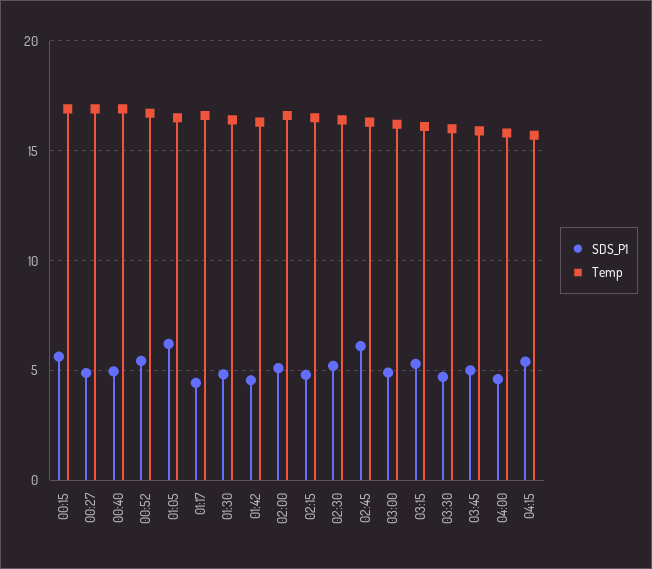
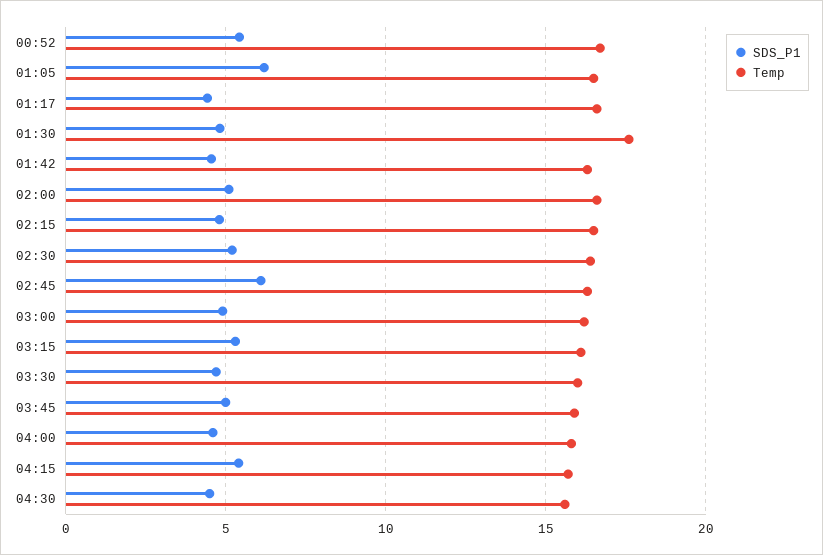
SDS_P1, 00:15: 5.5 -> none
Temp, 00:15: 17 -> none
SDS_P1, 00:27: 5 -> none
Temp, 00:27: 17 -> none
SDS_P1, 00:40: 5 -> none
Temp, 00:40: 17 -> none
Temp, 01:30: 16.5 -> 17.5
SDS_P1, 04:30: none -> 4.5
Temp, 04:30: none -> 15.5

